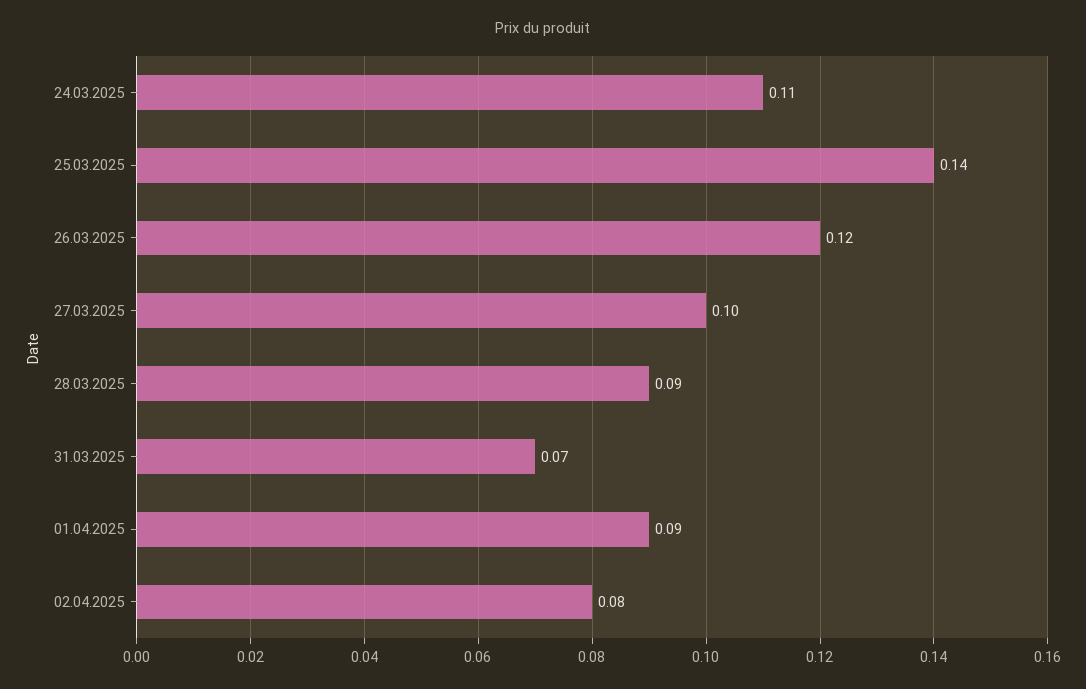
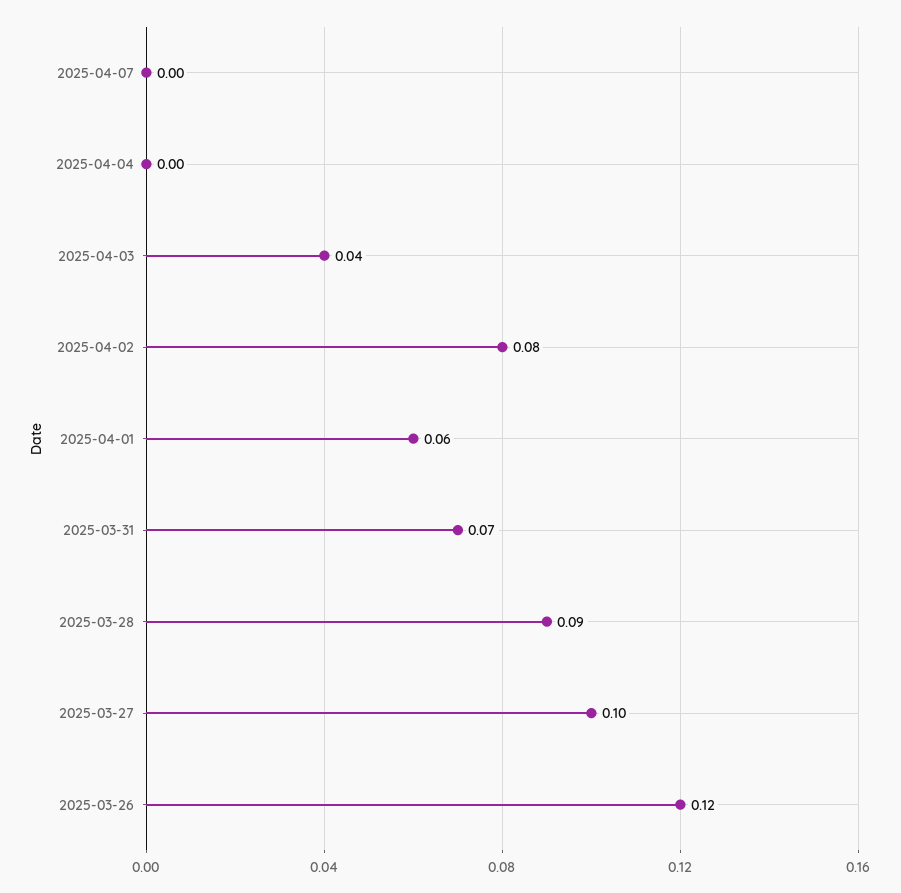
24.03.2025: 0.11 -> none
25.03.2025: 0.14 -> none
01.04.2025: 0.09 -> 0.06
2025-04-07: none -> 0
2025-04-04: none -> 0
2025-04-03: none -> 0.04

